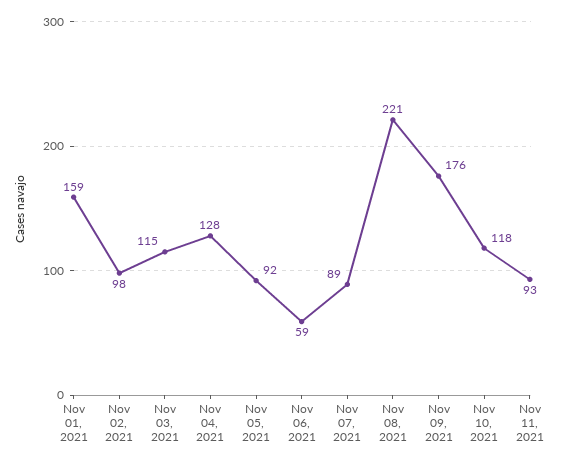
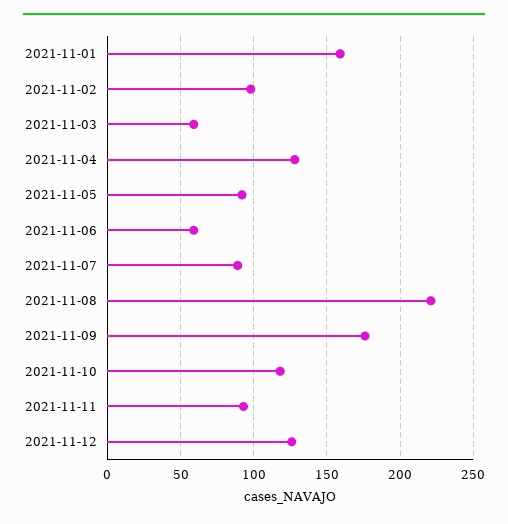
Nov 03, 2021: 115 -> 60
2021-11-12: none -> 125

